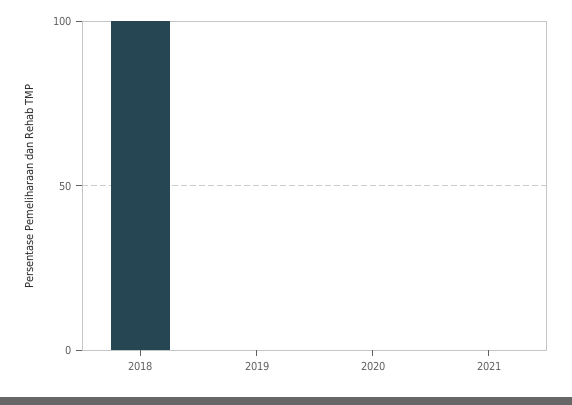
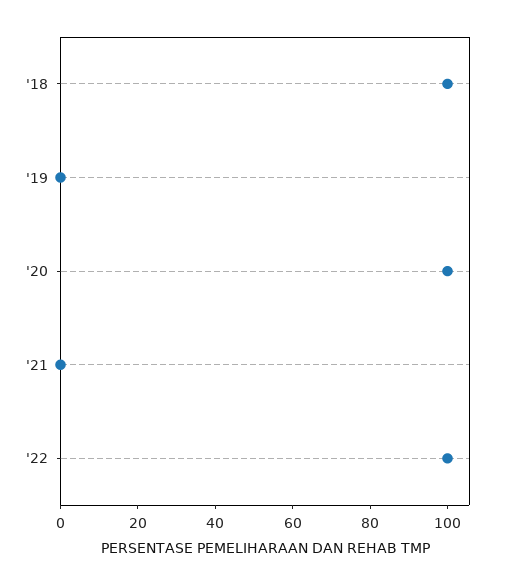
2020: 0 -> 100
'22: none -> 100

